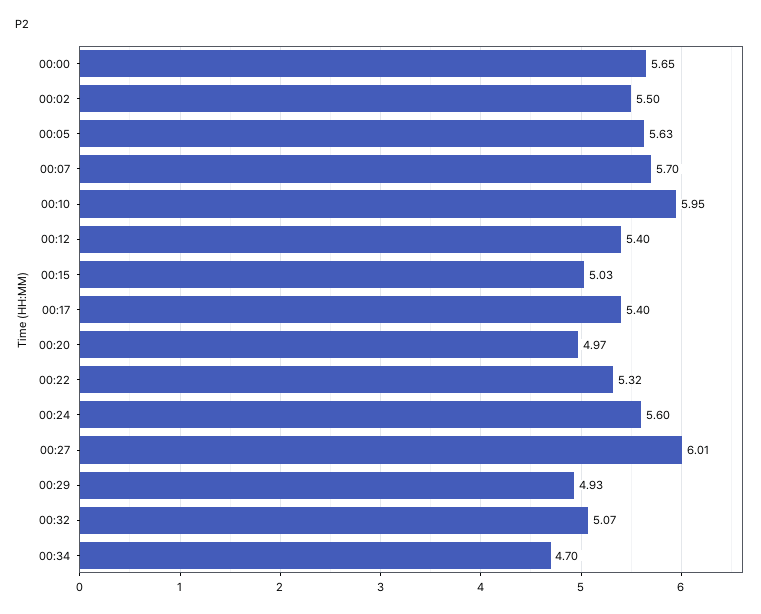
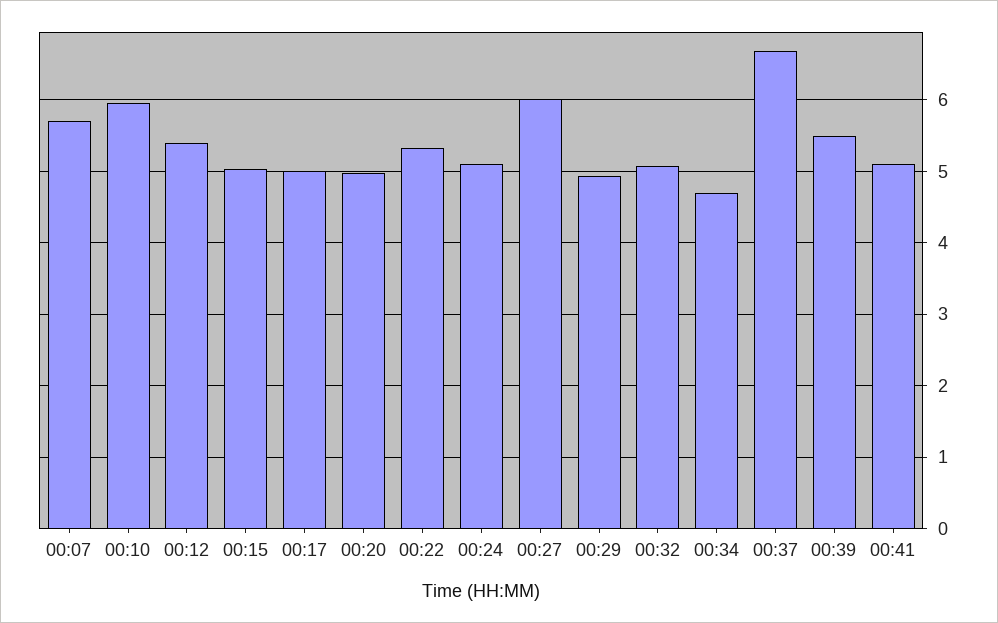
00:00: 5.65 -> none
00:02: 5.5 -> none
00:05: 5.63 -> none
00:17: 5.4 -> 5
00:24: 5.6 -> 5.1
00:37: none -> 6.7
00:39: none -> 5.5
00:41: none -> 5.1

